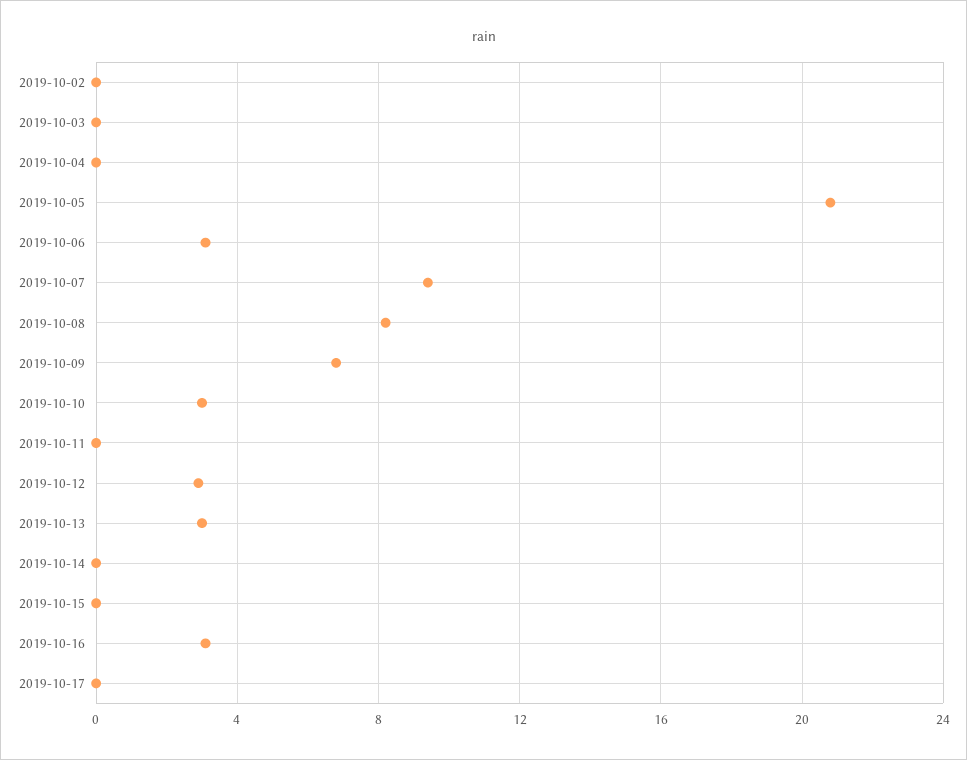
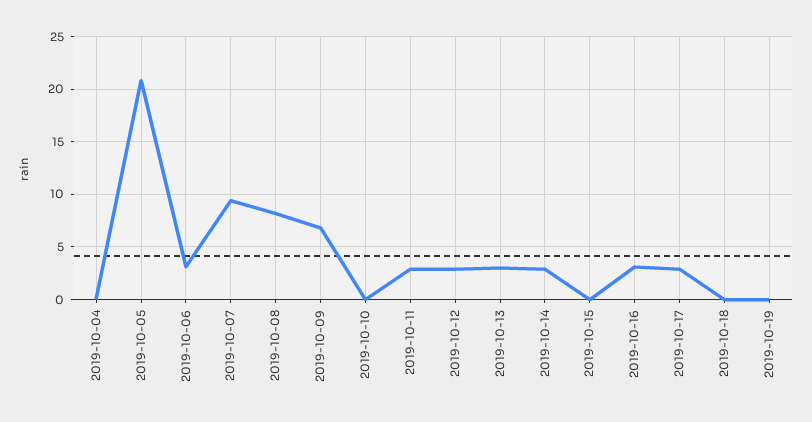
2019-10-02: 0 -> none
2019-10-03: 0 -> none
2019-10-10: 3 -> 0
2019-10-11: 0 -> 3
2019-10-14: 0 -> 3
2019-10-17: 0 -> 3
2019-10-18: none -> 0
2019-10-19: none -> 0

